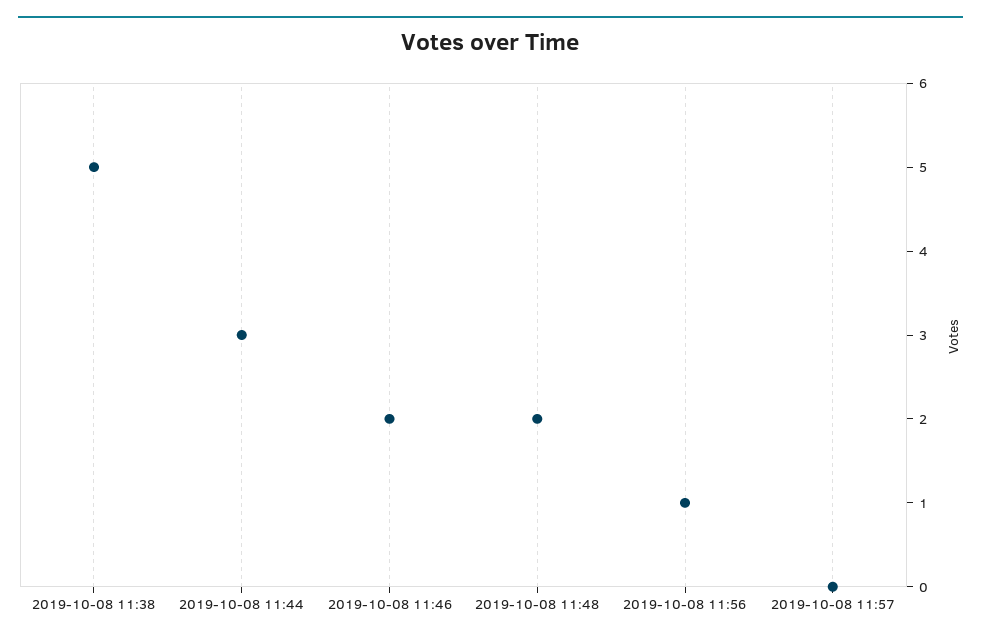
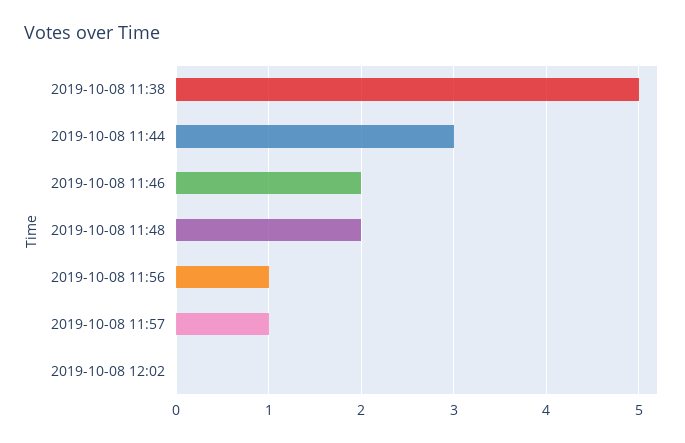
2019-10-08 11:57: 0 -> 1
2019-10-08 12:02: none -> 0

